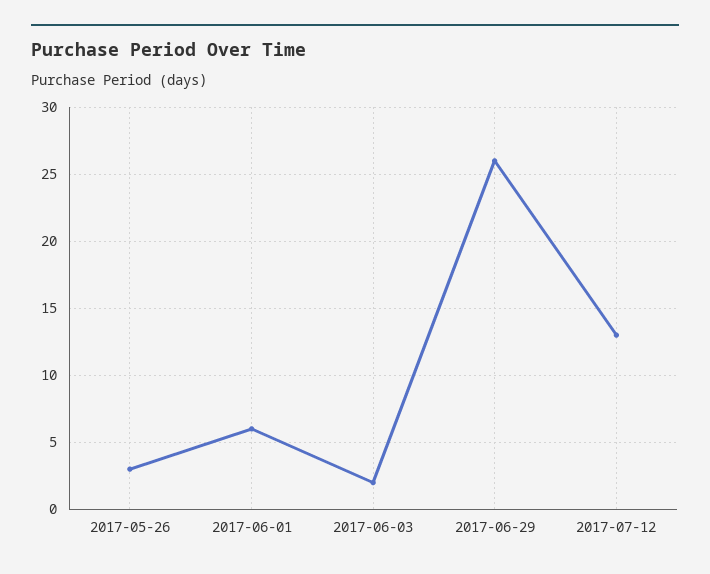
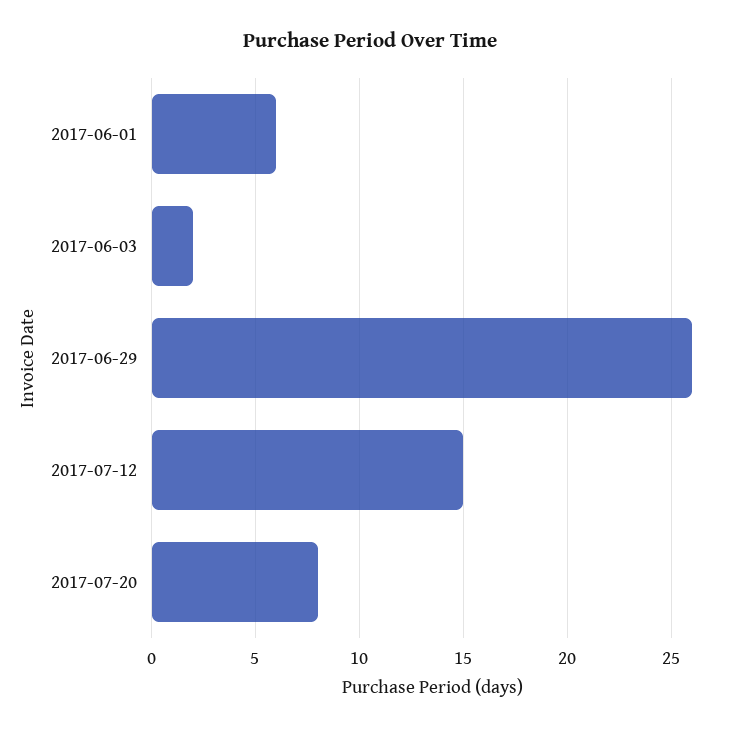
2017-05-26: 3 -> none
2017-07-12: 13 -> 15
2017-07-20: none -> 8

